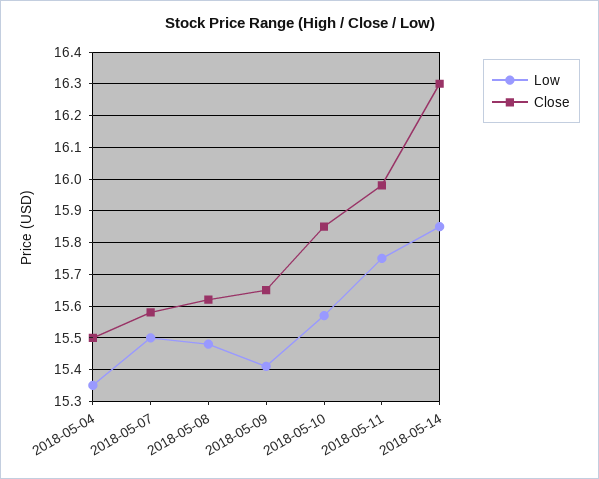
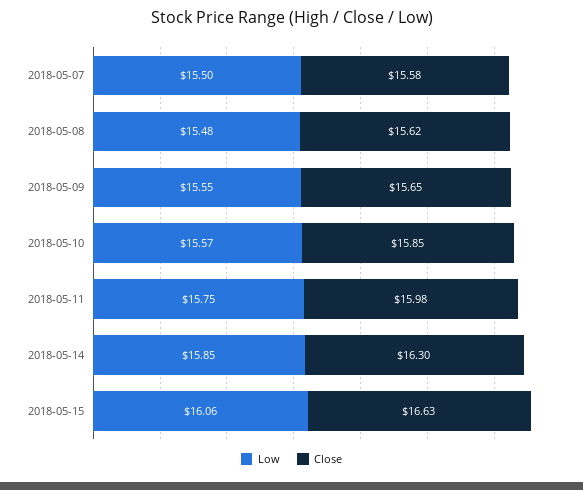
Low, 2018-05-04: 15.35 -> none
Close, 2018-05-04: 15.5 -> none
Low, 2018-05-09: 15.4 -> 15.55
Low, 2018-05-15: none -> 16.06
Close, 2018-05-15: none -> 16.63

